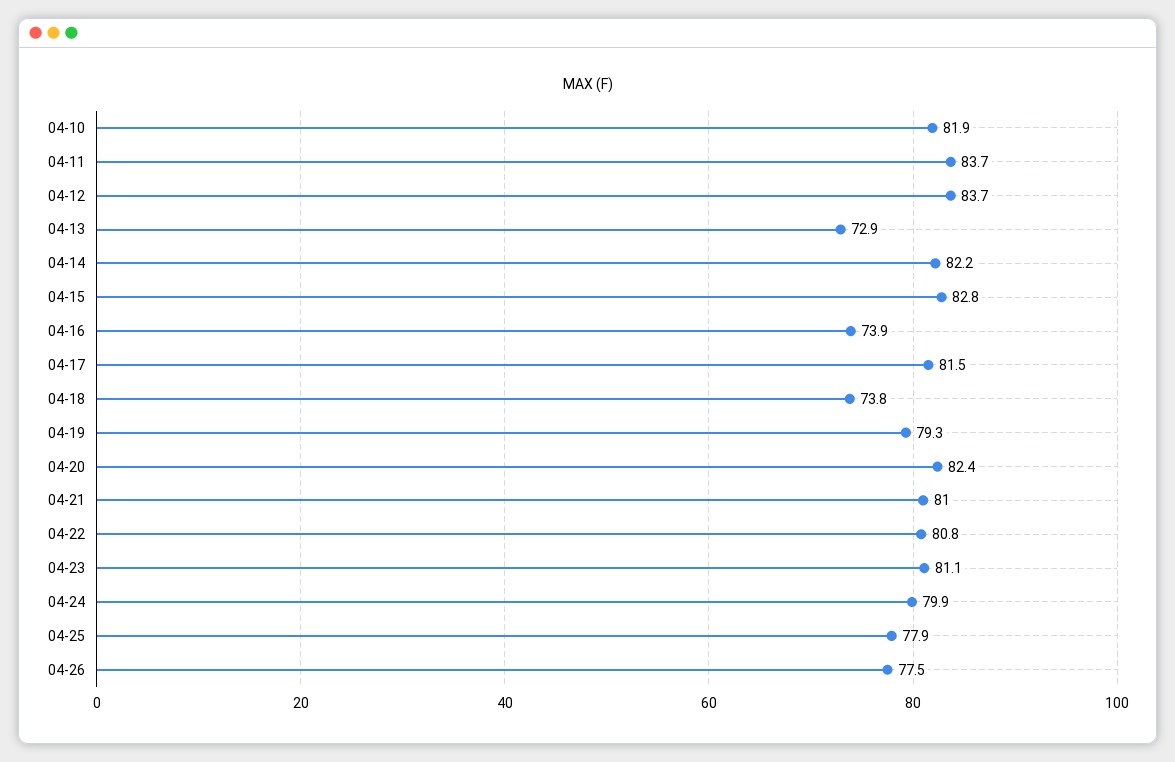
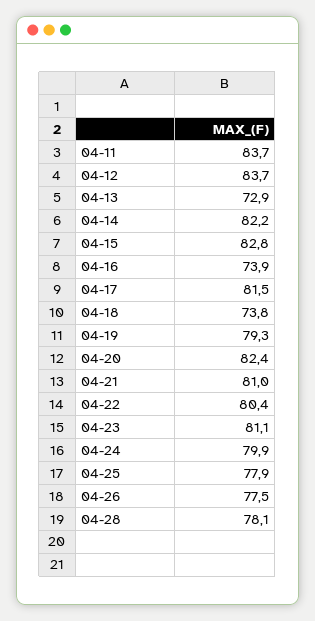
04-10: 81.9 -> none
04-22: 80.8 -> 80.4
04-28: none -> 78.1

